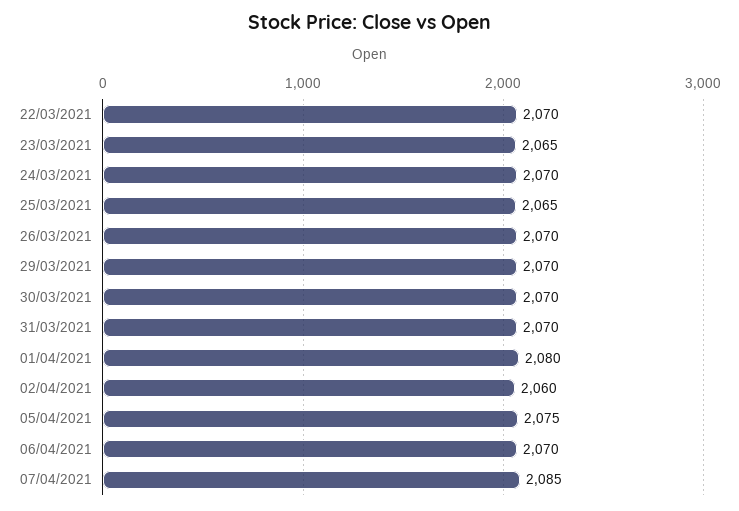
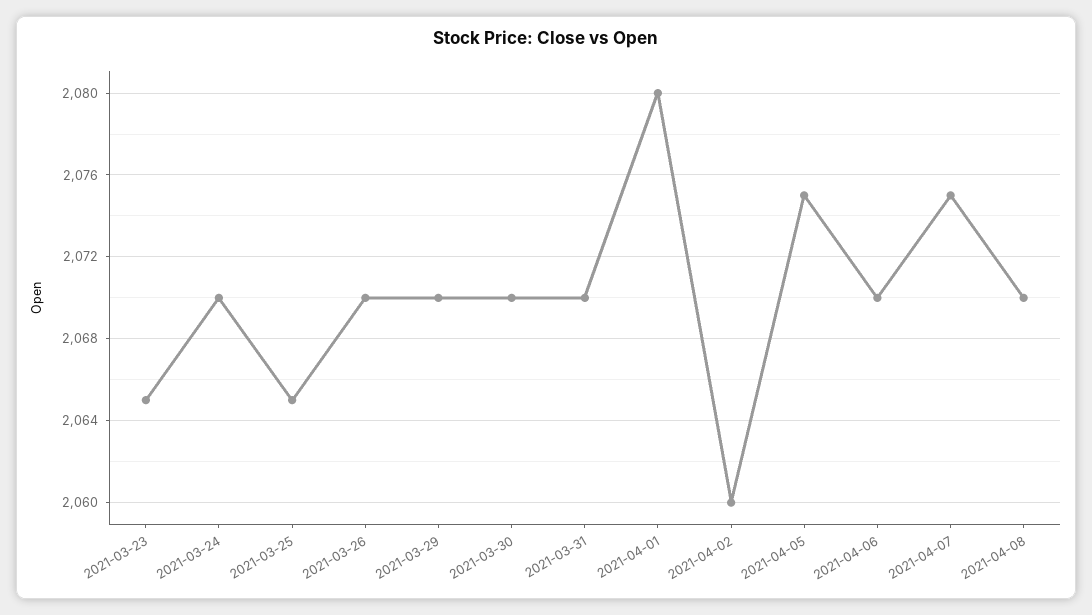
22/03/2021: 2070 -> none
07/04/2021: 2085 -> 2075
2021-04-08: none -> 2070

